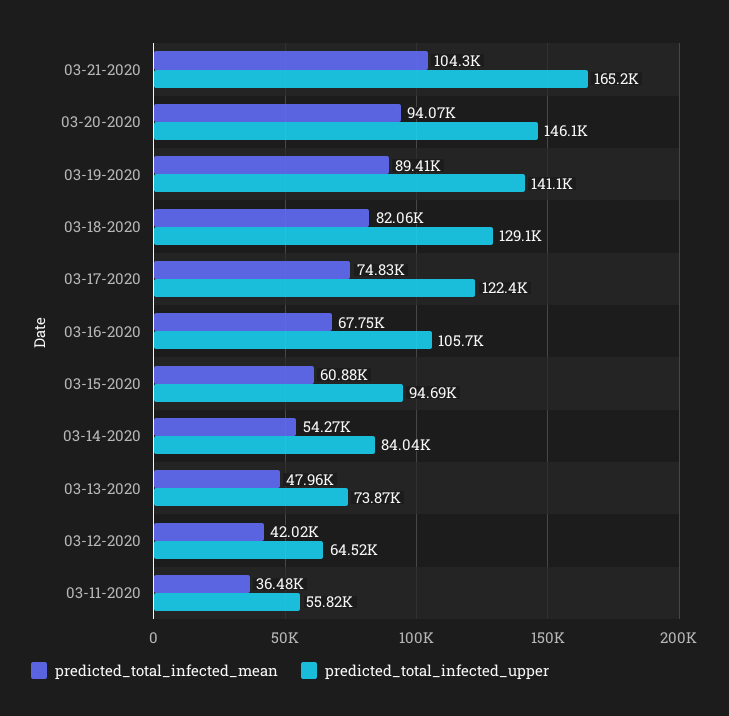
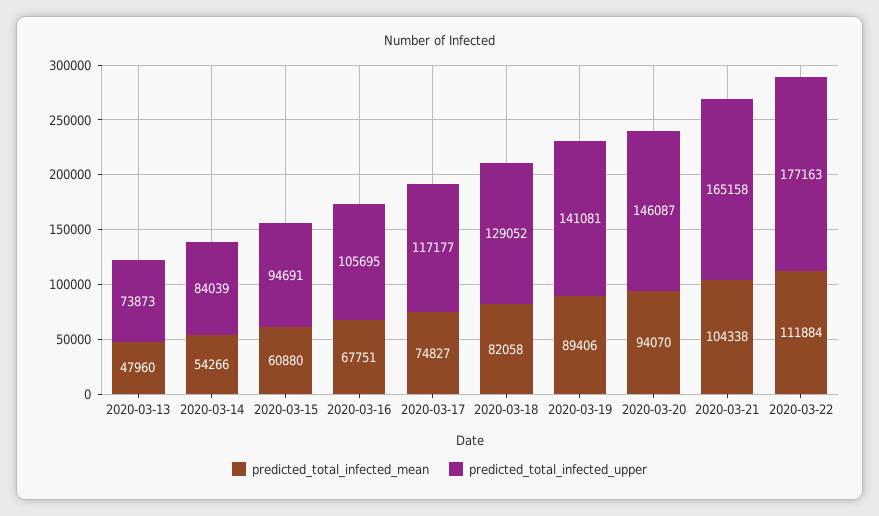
predicted_total_infected_upper, 03-17-2020: 122400 -> 117177
predicted_total_infected_mean, 03-12-2020: 42020 -> none
predicted_total_infected_upper, 03-12-2020: 64520 -> none
predicted_total_infected_mean, 03-11-2020: 36480 -> none
predicted_total_infected_upper, 03-11-2020: 55820 -> none
predicted_total_infected_mean, 2020-03-22: none -> 111884
predicted_total_infected_upper, 2020-03-22: none -> 177163

